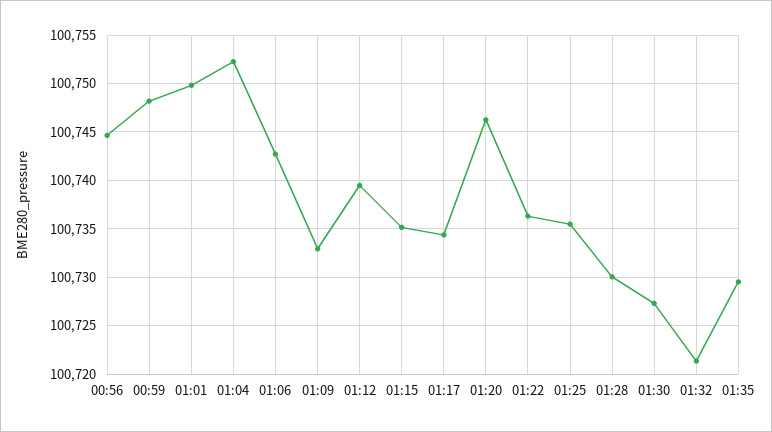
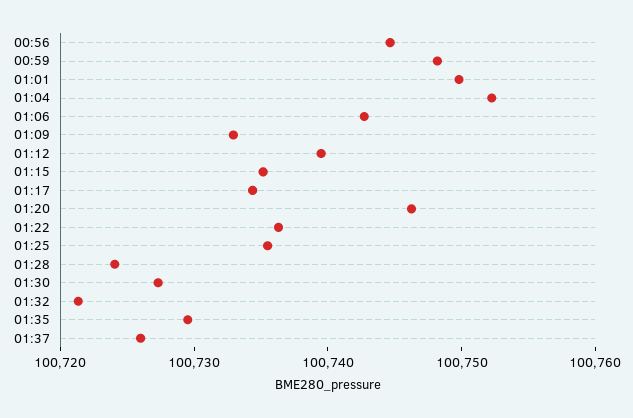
01:28: 100730 -> 100724
01:37: none -> 100726

